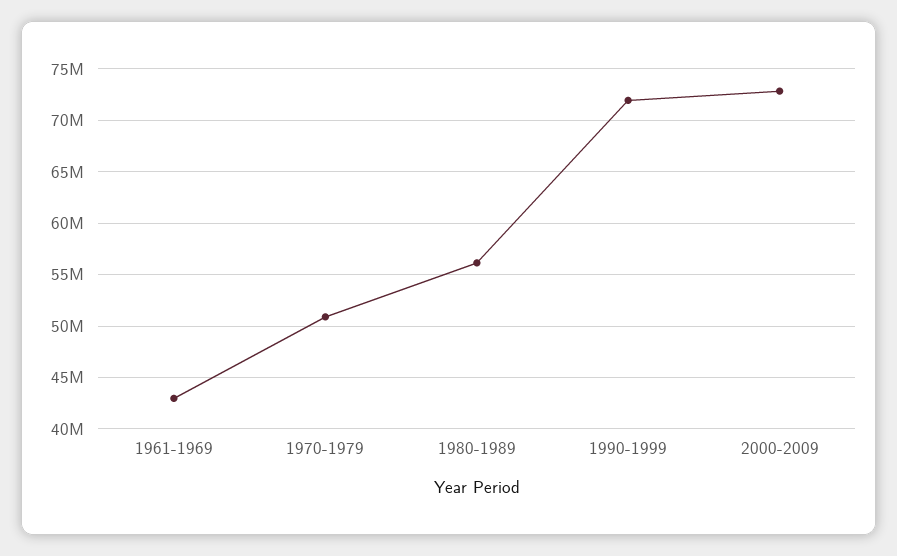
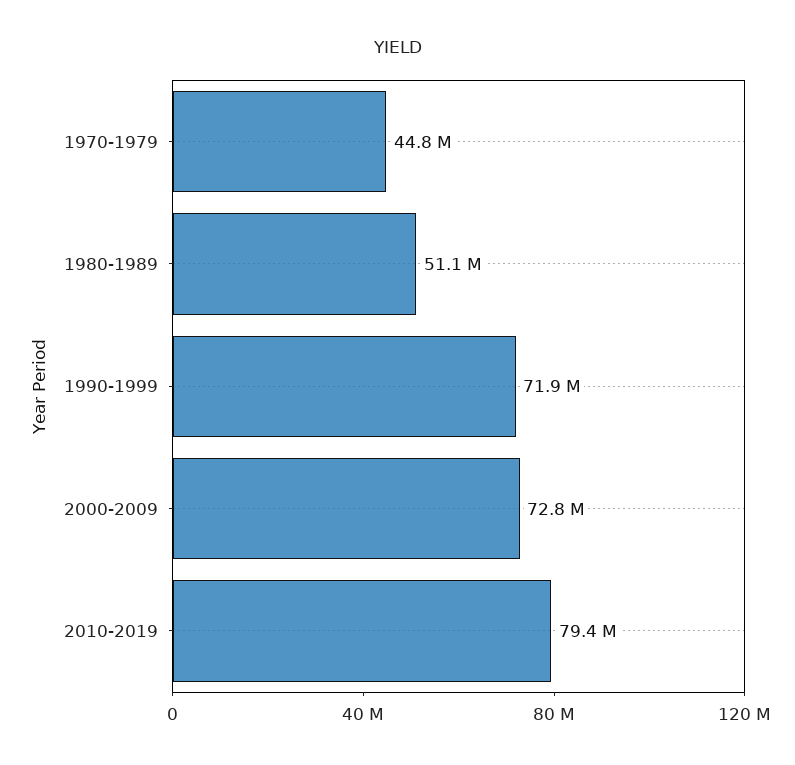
1961-1969: 43000000 -> none
1970-1979: 51000000 -> 44800000
1980-1989: 56000000 -> 51100000
2010-2019: none -> 79400000

